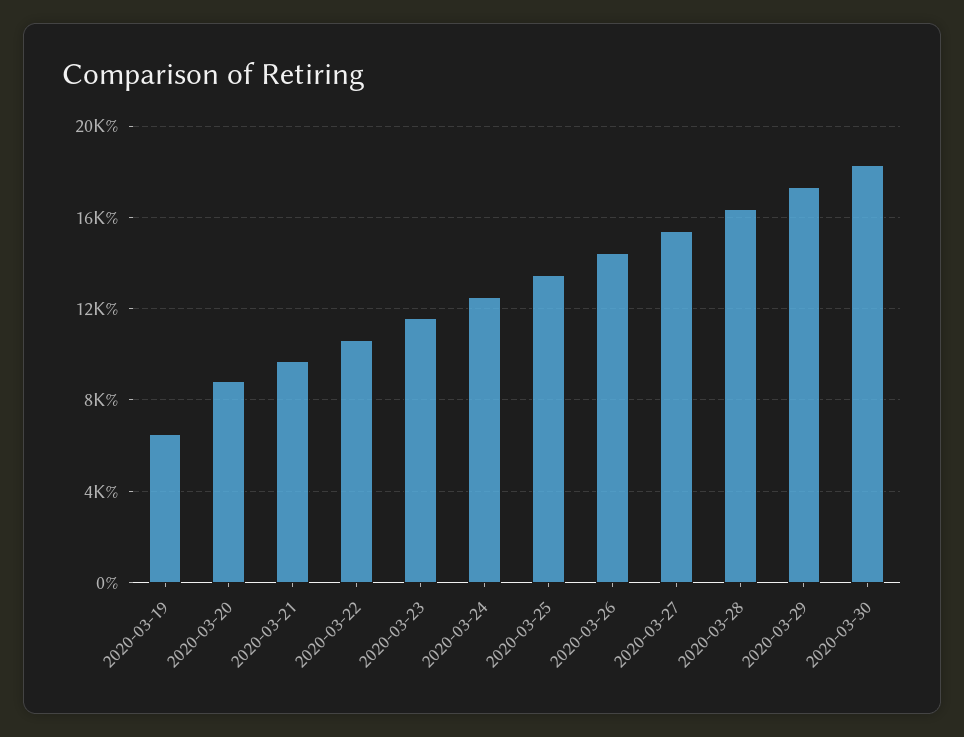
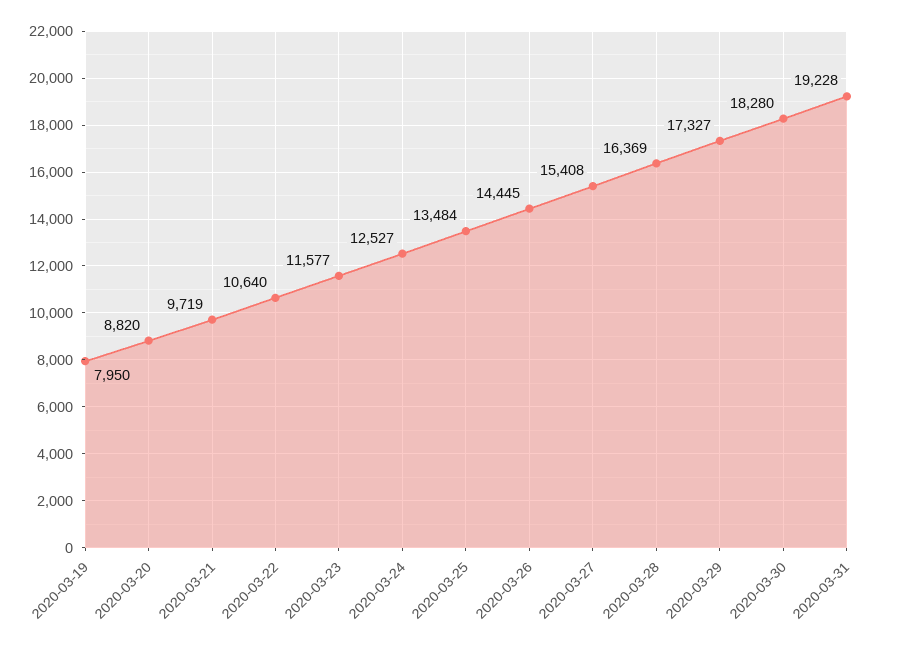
2020-03-19: 6500 -> 7950
2020-03-31: none -> 19228

